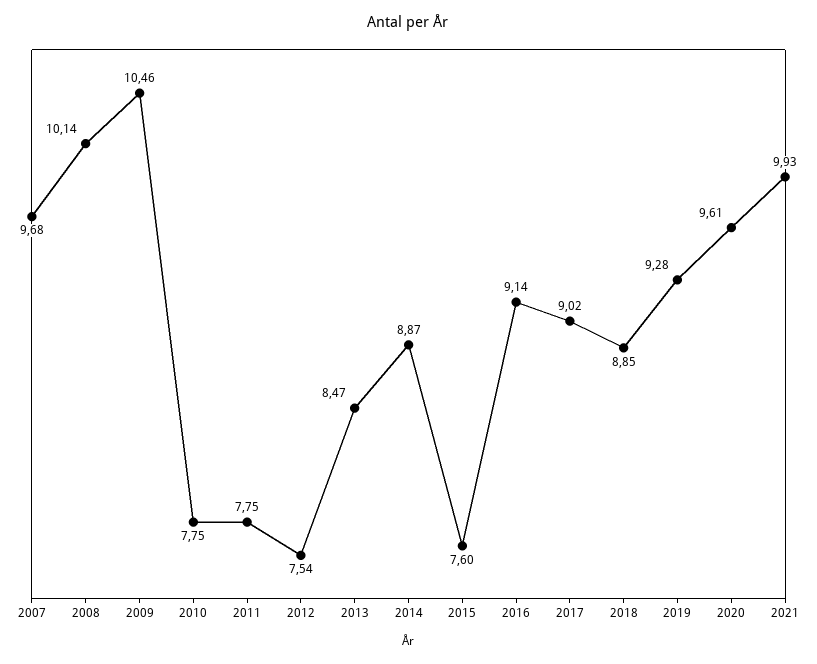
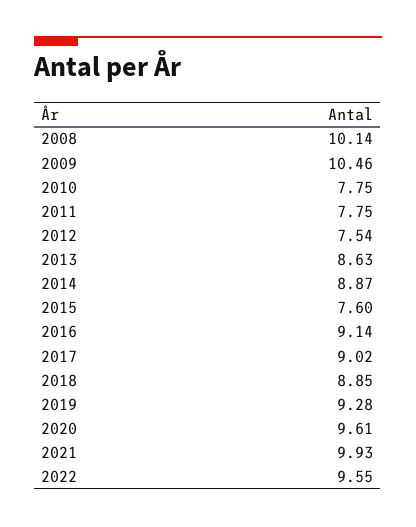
2007: 9.68 -> none
2013: 8.47 -> 8.63
2022: none -> 9.55

